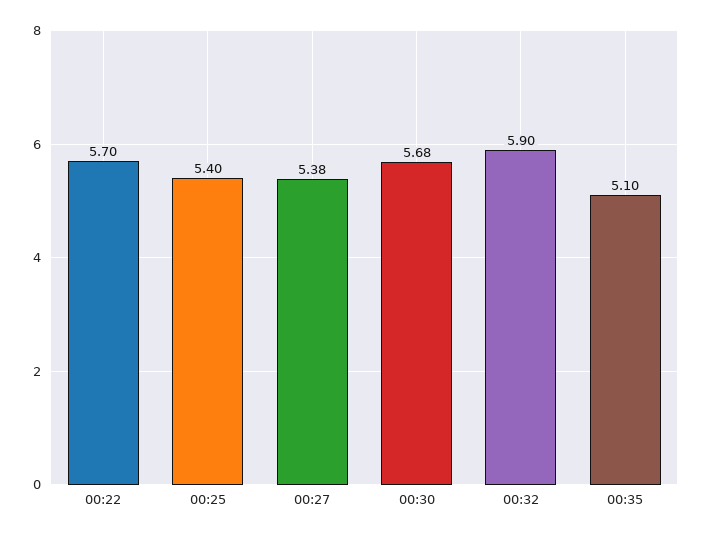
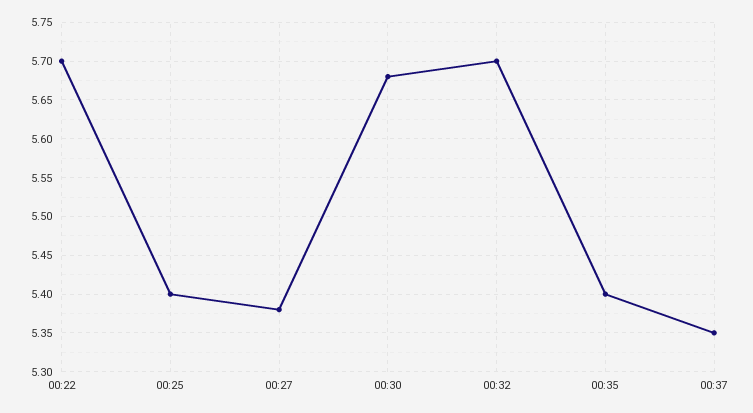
00:32: 5.9 -> 5.7
00:35: 5.1 -> 5.4
00:37: none -> 5.35

